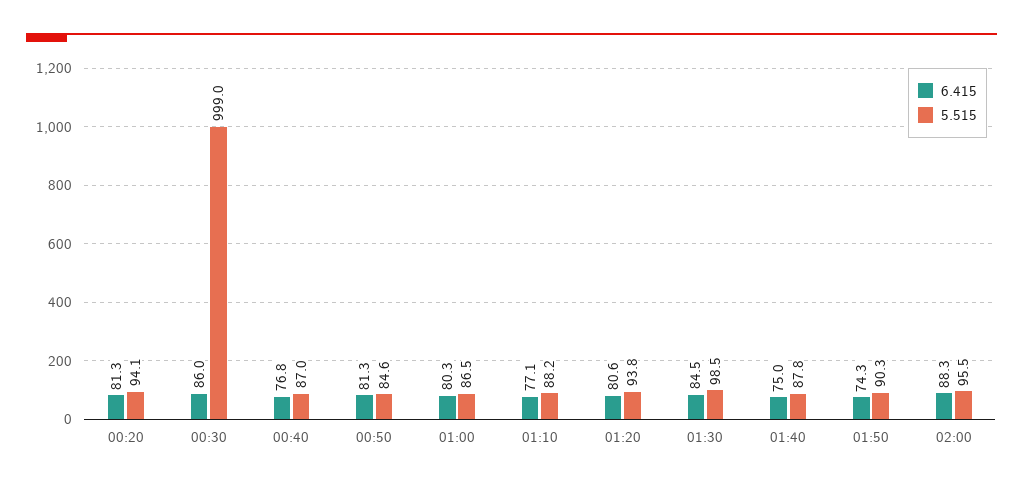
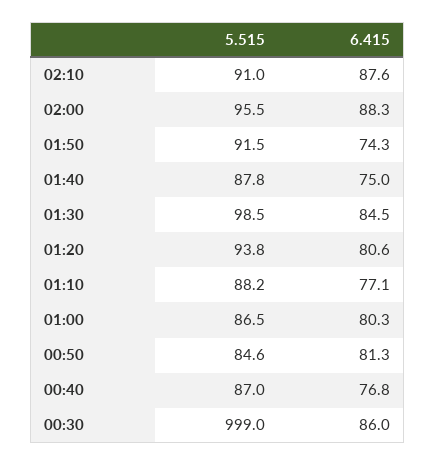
6.415, 00:20: 81.3 -> none
5.515, 00:20: 94.1 -> none
5.515, 01:50: 90.3 -> 91.5
5.515, 02:10: none -> 91
6.415, 02:10: none -> 87.6

